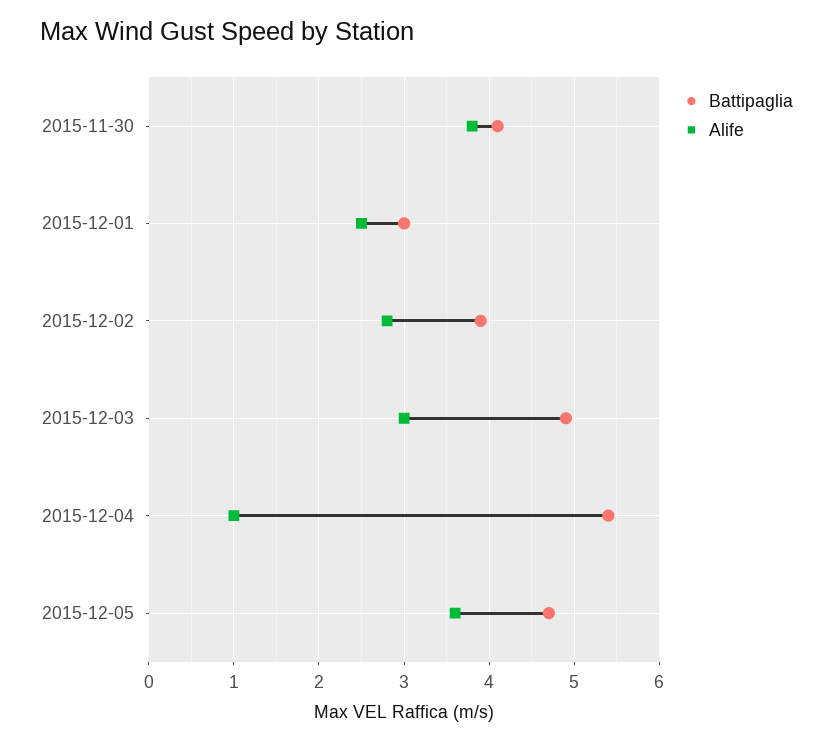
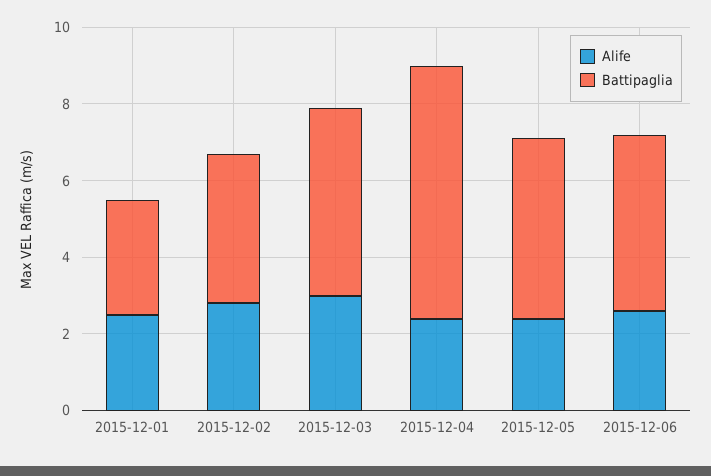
Battipaglia, 2015-11-30: 4.1 -> none
Alife, 2015-11-30: 3.8 -> none
Battipaglia, 2015-12-04: 5.4 -> 6.5
Alife, 2015-12-04: 1 -> 2.5
Alife, 2015-12-05: 3.6 -> 2.5
Alife, 2015-12-06: none -> 2.5
Battipaglia, 2015-12-06: none -> 4.5

